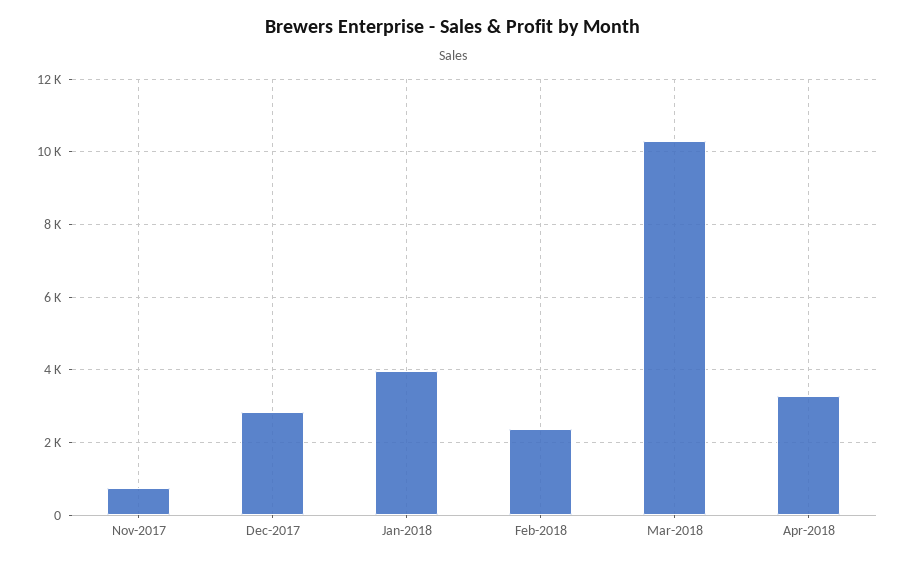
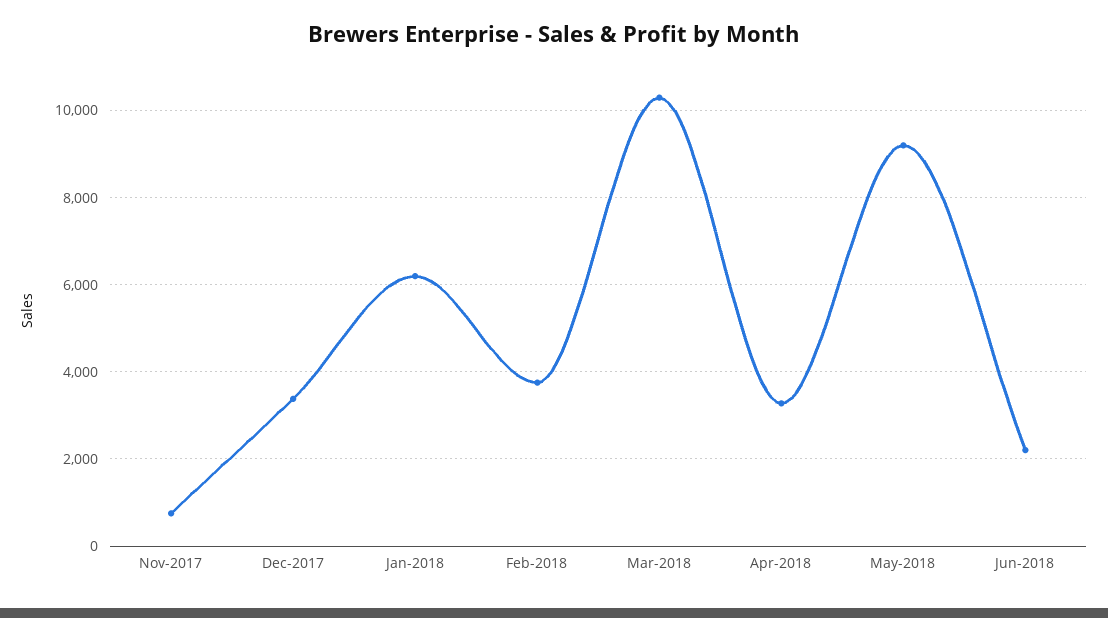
Dec-2017: 2800 -> 3400
Jan-2018: 4000 -> 6200
Feb-2018: 2400 -> 3800
May-2018: none -> 9200
Jun-2018: none -> 2200

